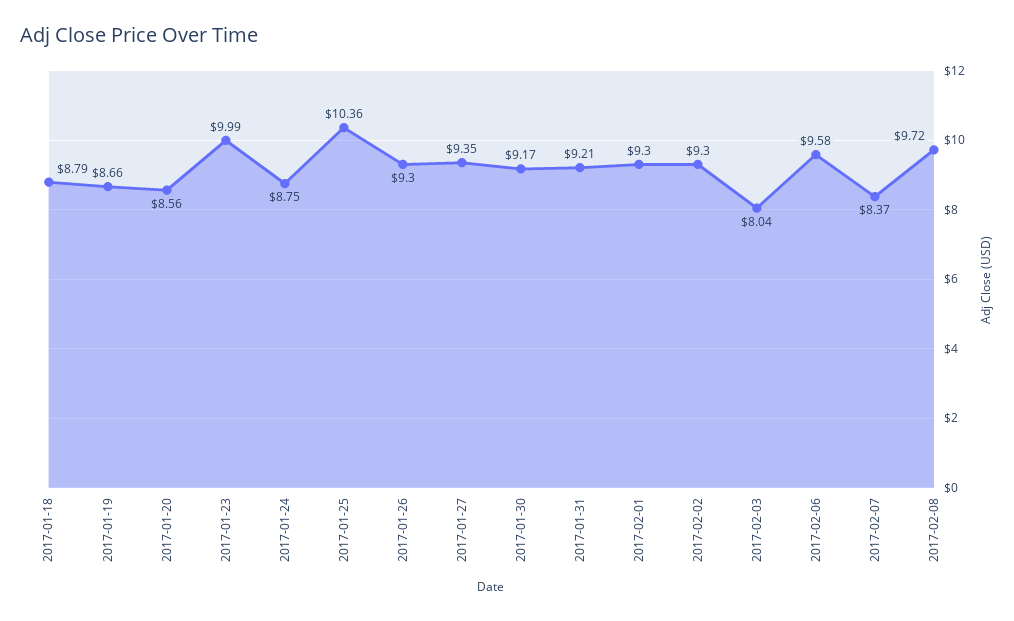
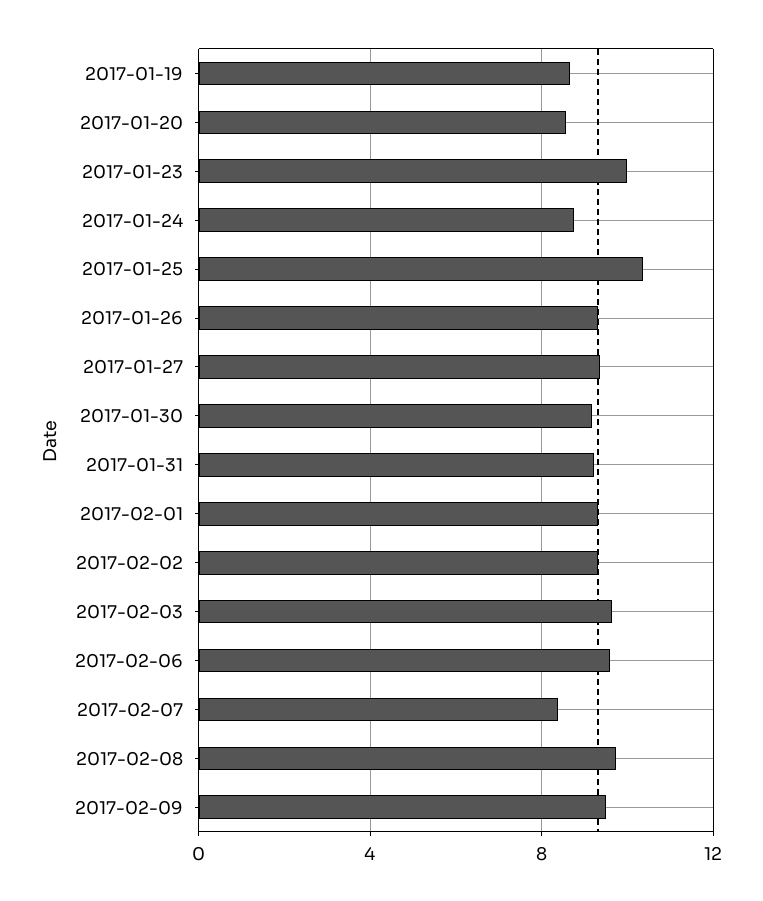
2017-01-18: 8.79 -> none
2017-02-03: 8.04 -> 9.5
2017-02-09: none -> 9.5

